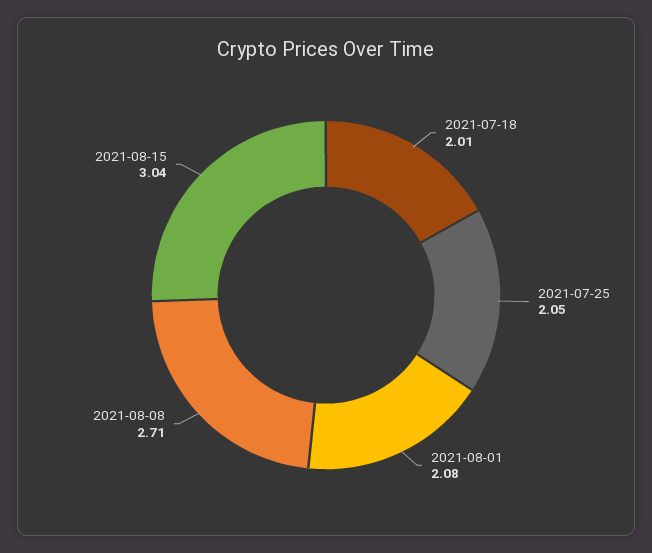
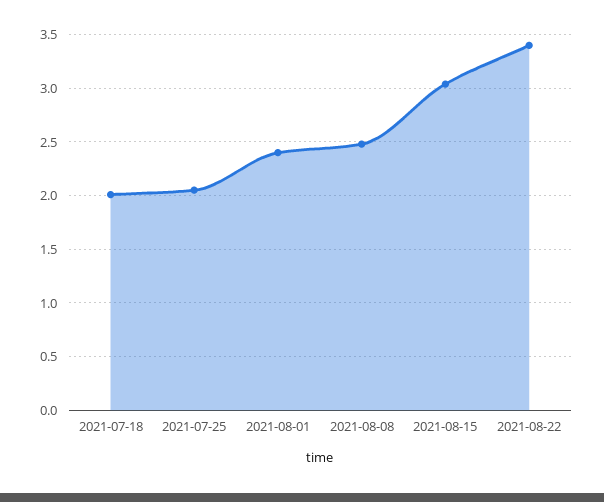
2021-08-01: 2.08 -> 2.4
2021-08-08: 2.71 -> 2.5
2021-08-22: none -> 3.4

